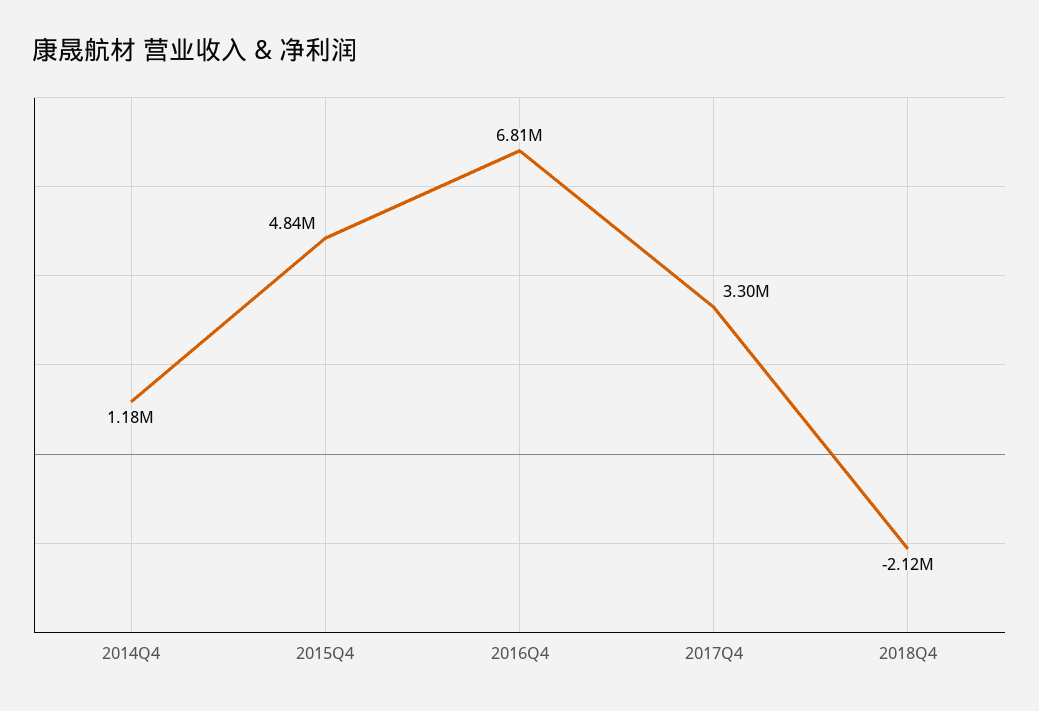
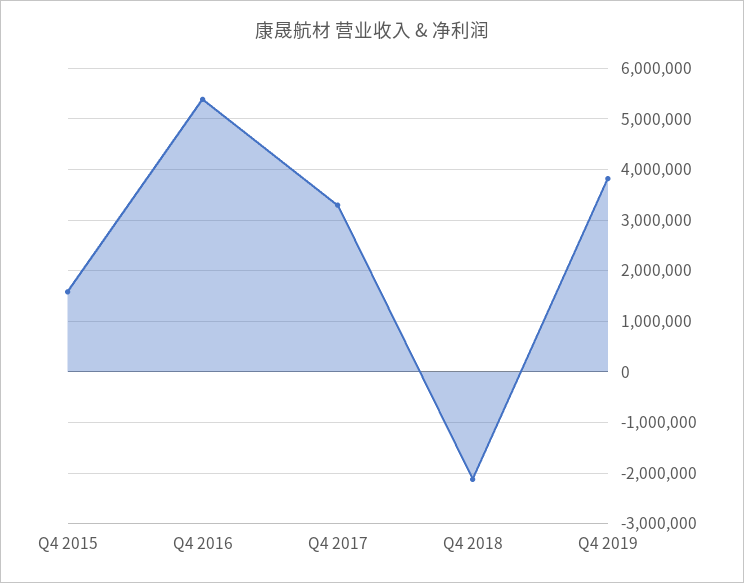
2014Q4: 1180000 -> none
2015Q4: 4840000 -> 1600000
2016Q4: 6810000 -> 5400000
Q4 2019: none -> 3800000

